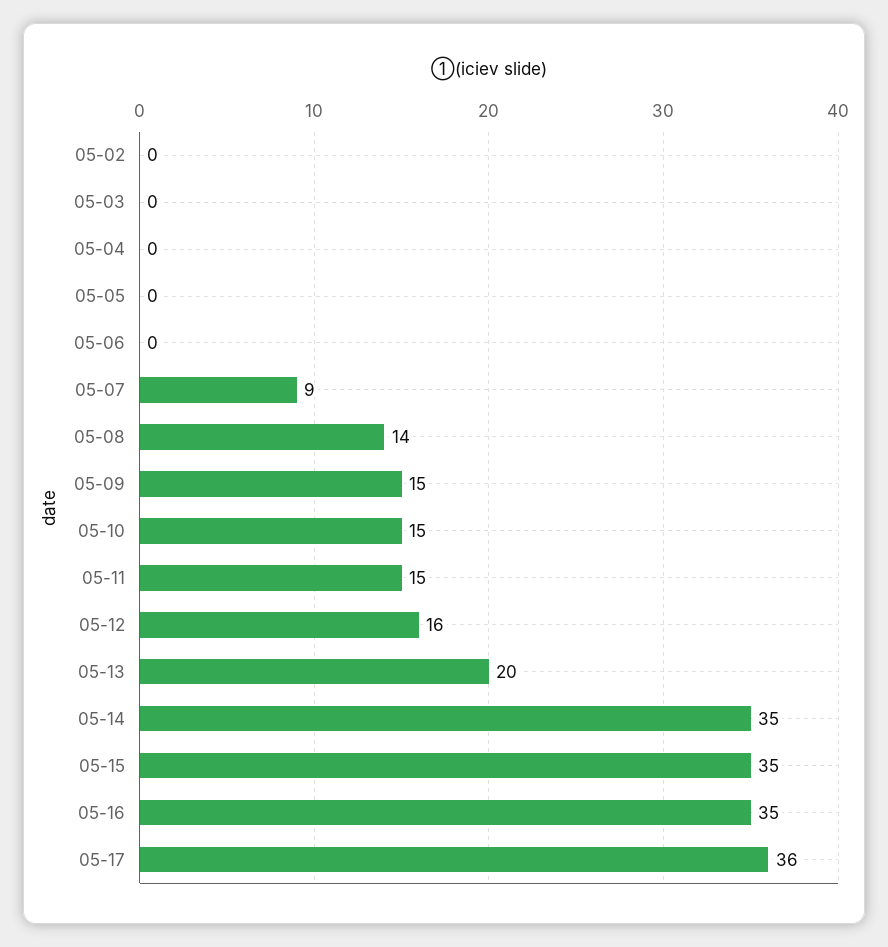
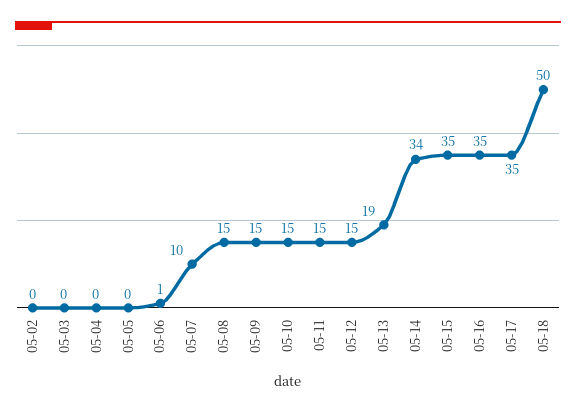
05-06: 0 -> 1
05-07: 9 -> 10
05-08: 14 -> 15
05-12: 16 -> 15
05-13: 20 -> 19
05-14: 35 -> 34
05-17: 36 -> 35
05-18: none -> 50

